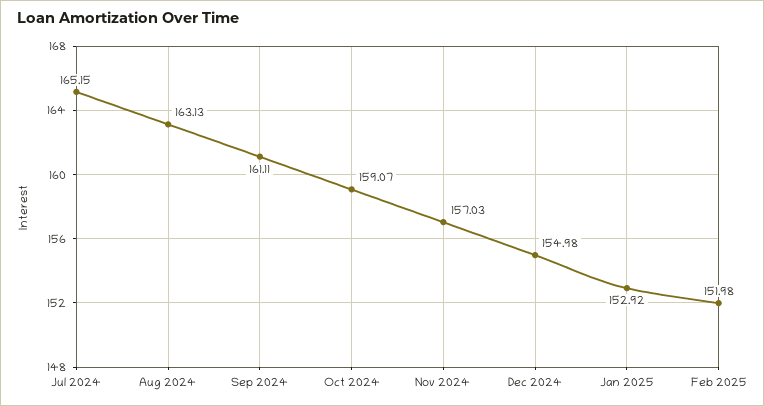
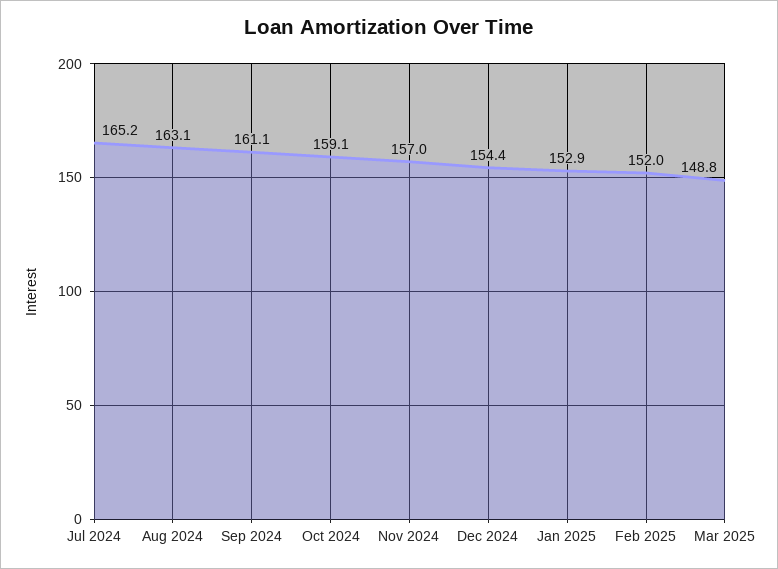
Dec 2024: 154.98 -> 154.4
Mar 2025: none -> 148.8

